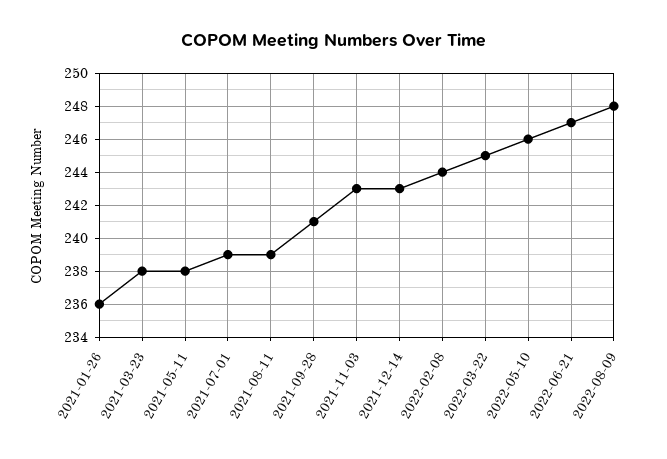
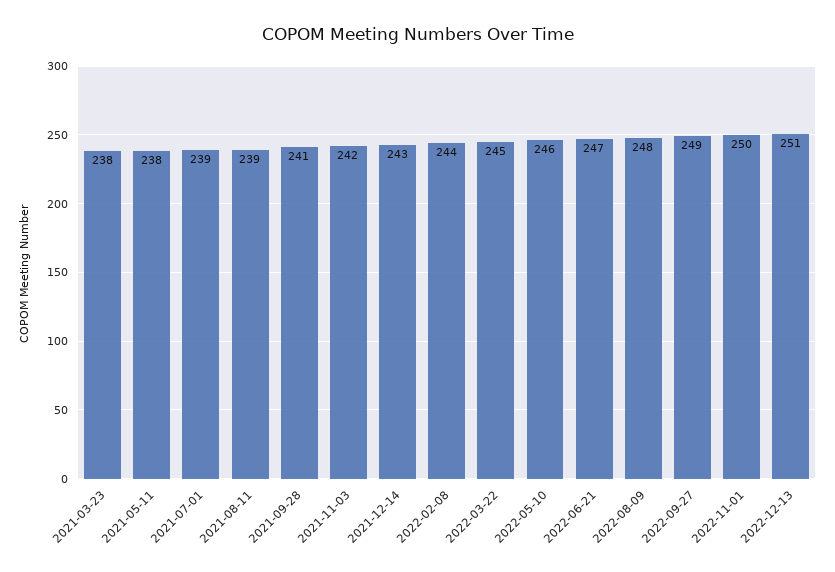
2021-01-26: 236 -> none
2021-11-03: 243 -> 242
2022-09-27: none -> 249
2022-11-01: none -> 250
2022-12-13: none -> 251

